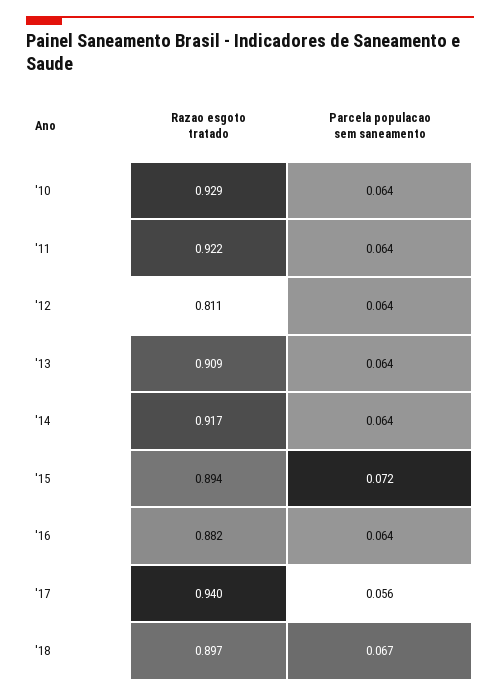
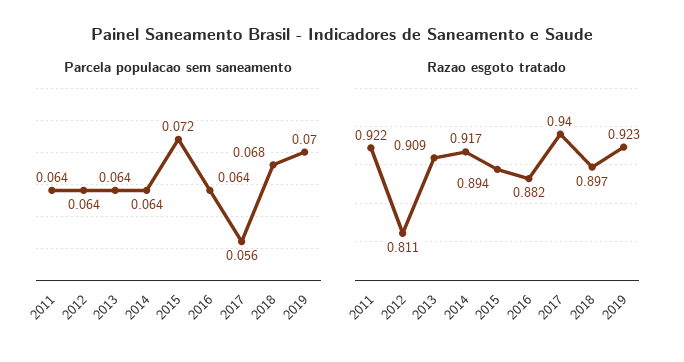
Razao esgoto tratado, '10: 0.929 -> none
Parcela populacao sem saneamento, '10: 0.064 -> none
Parcela populacao sem saneamento, '18: 0.067 -> 0.068
Parcela populacao sem saneamento, 2019: none -> 0.07
Razao esgoto tratado, 2019: none -> 0.923

